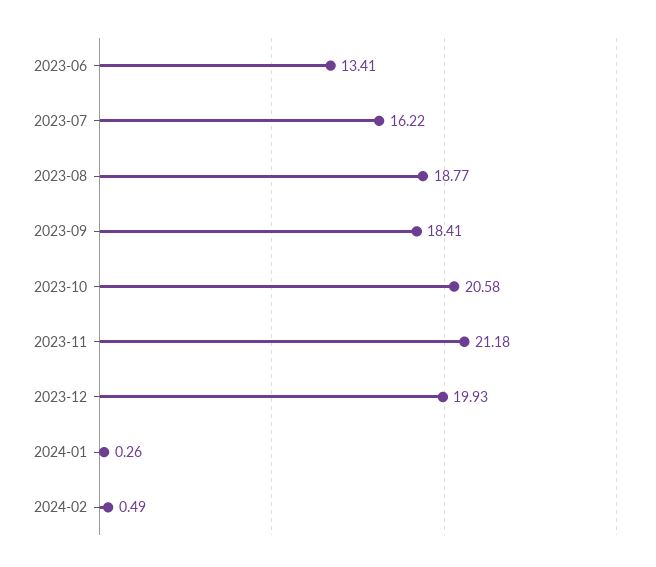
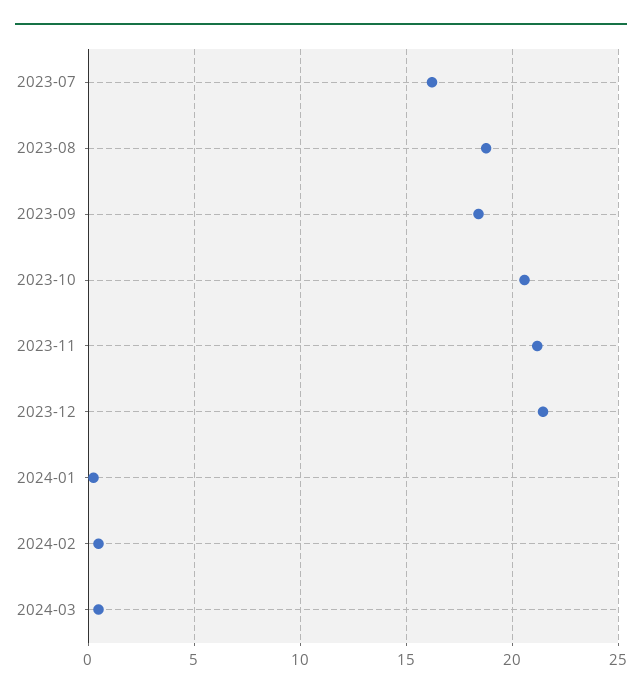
2023-06: 13.41 -> none
2023-12: 19.93 -> 21.5
2024-03: none -> 0.5

